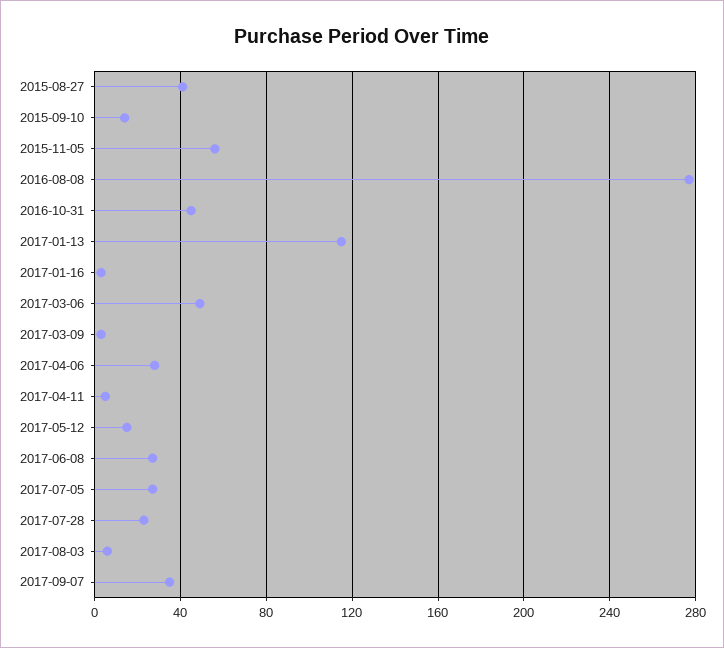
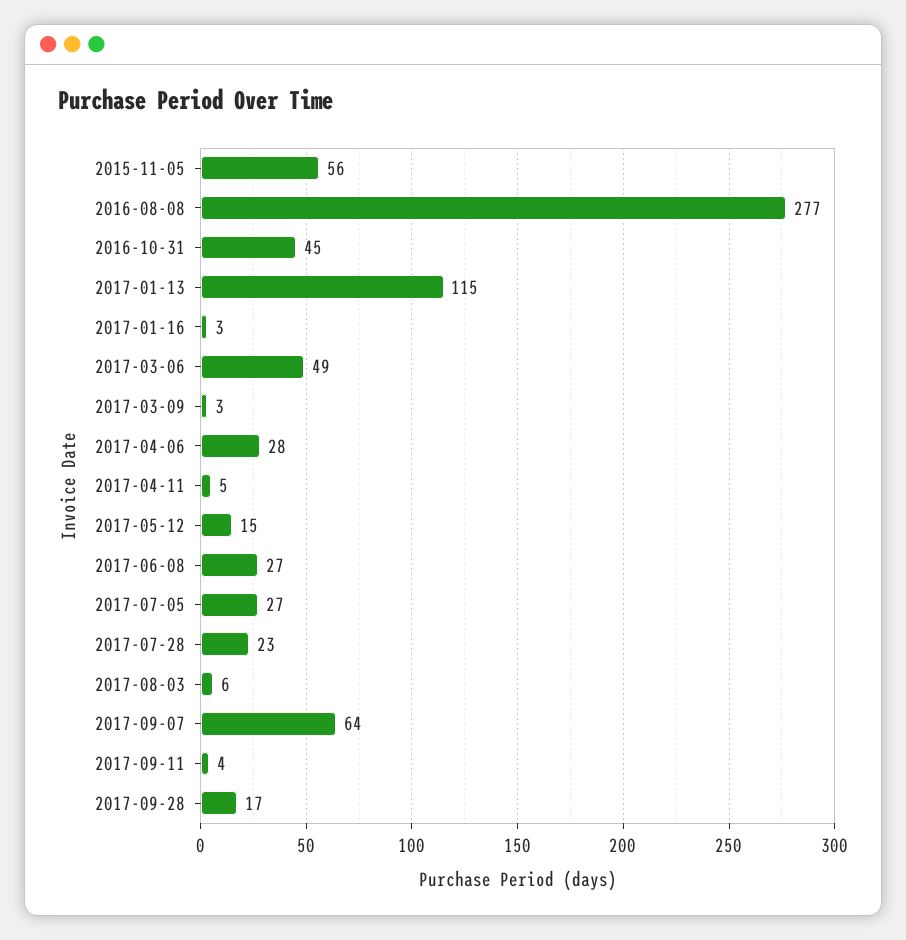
2015-08-27: 40 -> none
2015-09-10: 15 -> none
2017-09-07: 35 -> 64
2017-09-11: none -> 4
2017-09-28: none -> 17

